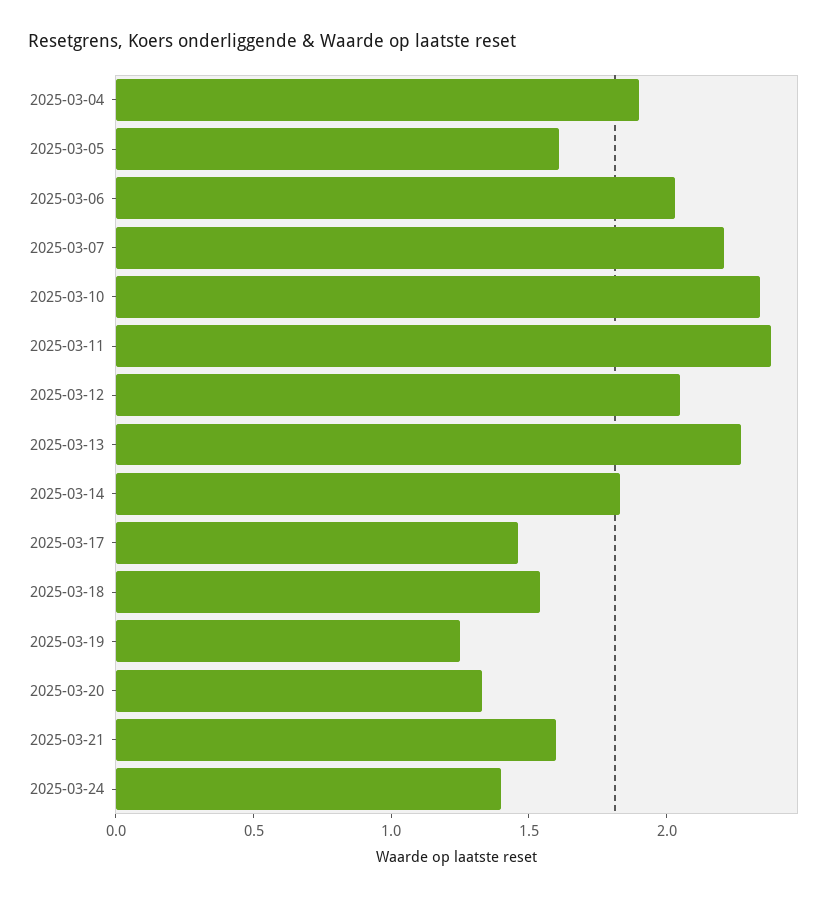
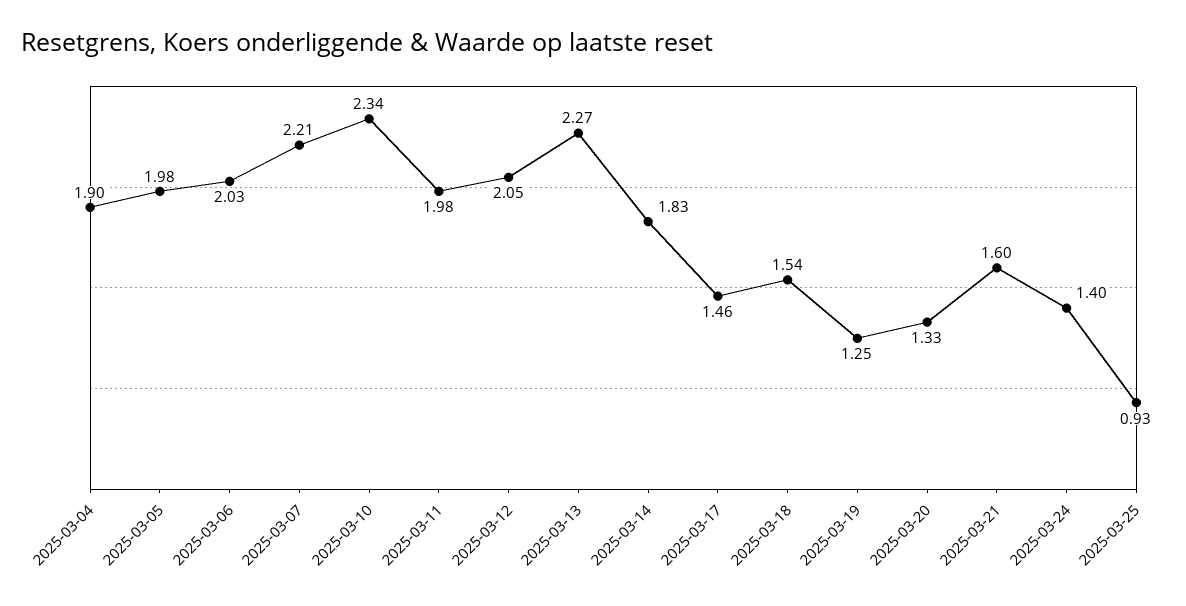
2025-03-05: 1.6 -> 1.98
2025-03-11: 2.4 -> 1.98
2025-03-25: none -> 0.93

